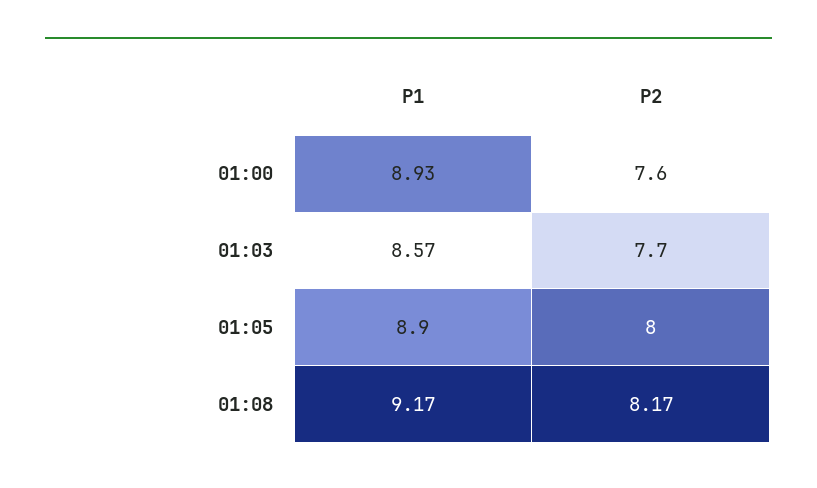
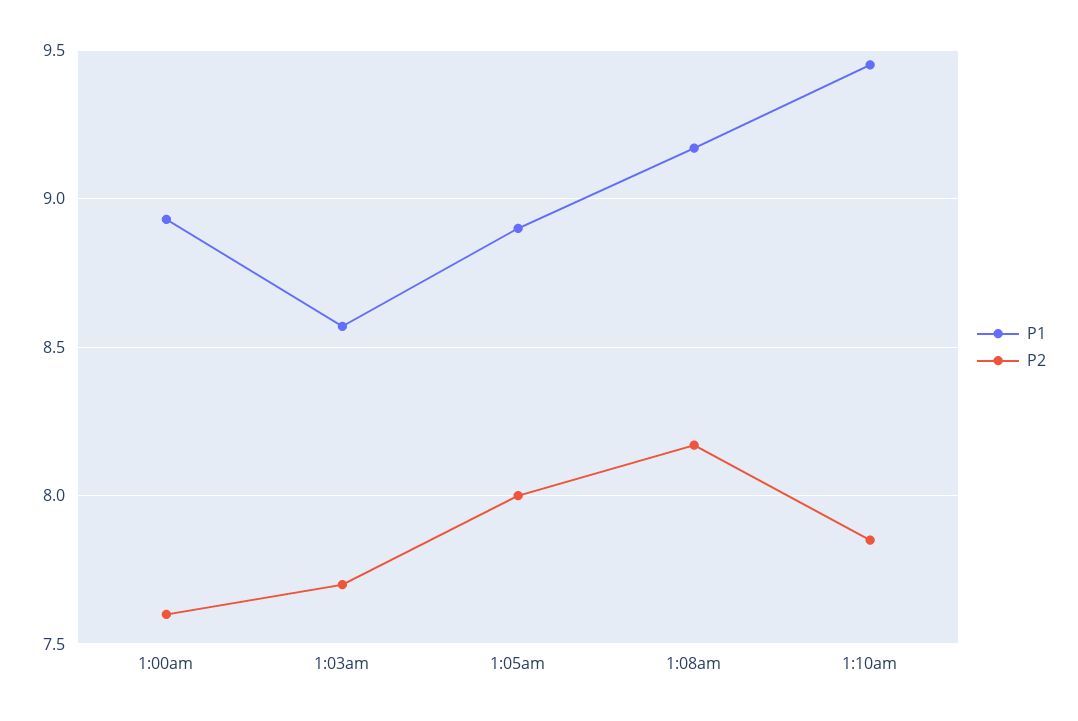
P1, 1:10am: none -> 9.45
P2, 1:10am: none -> 7.85

